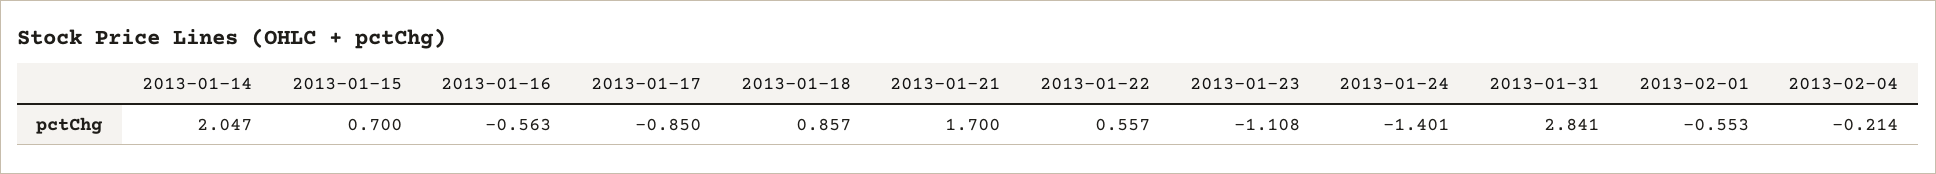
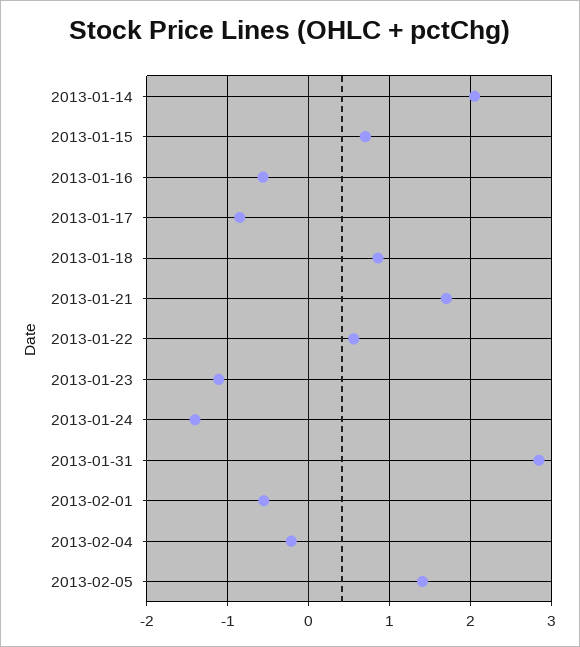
2013-02-05: none -> 1.4

